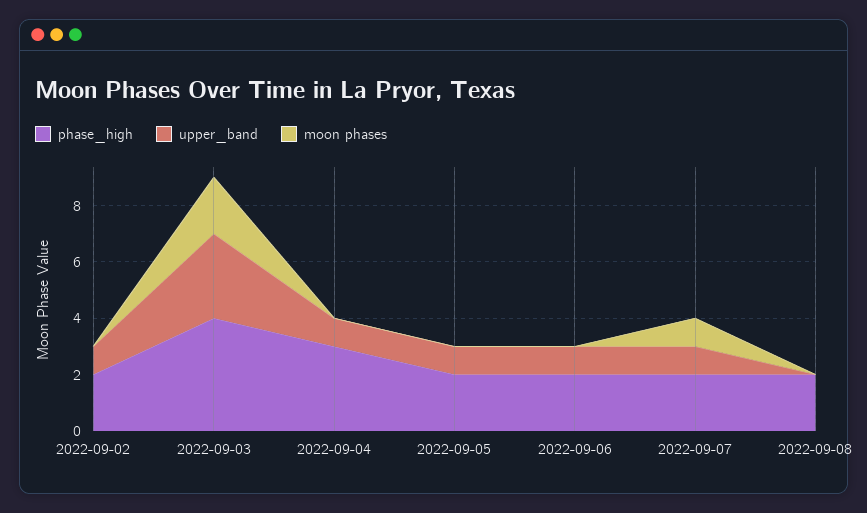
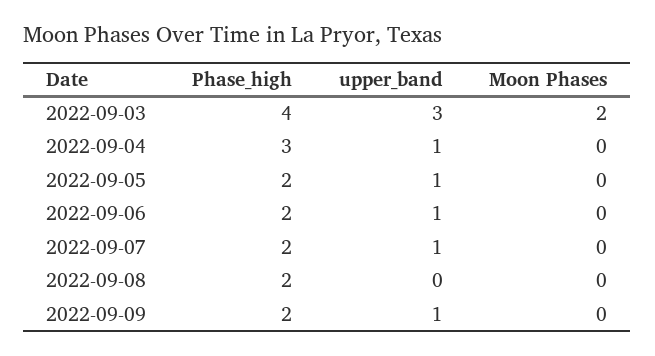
phase_high, 2022-09-02: 2 -> none
upper_band, 2022-09-02: 1 -> none
moon phases, 2022-09-02: 0 -> none
moon phases, 2022-09-07: 1 -> 0
phase_high, 2022-09-09: none -> 2
upper_band, 2022-09-09: none -> 1
moon phases, 2022-09-09: none -> 0

